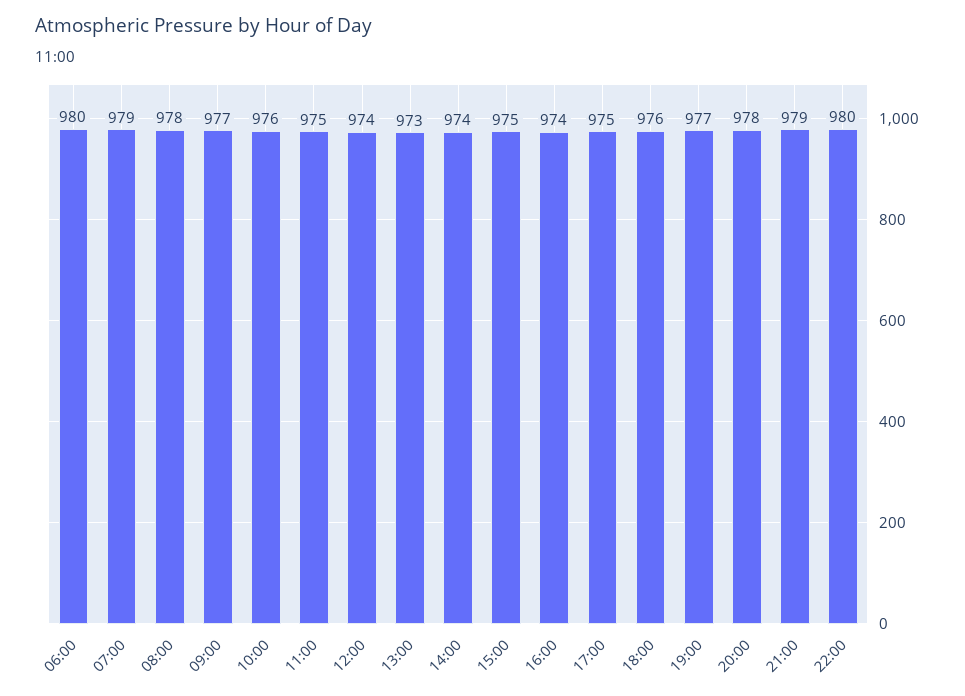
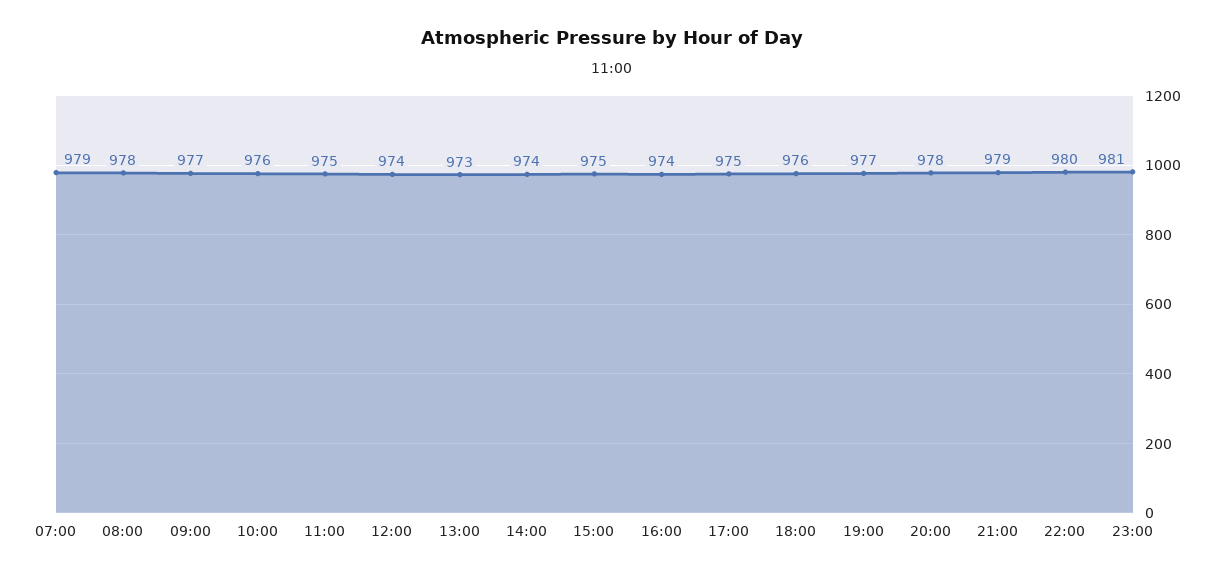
06:00: 980 -> none
23:00: none -> 981

